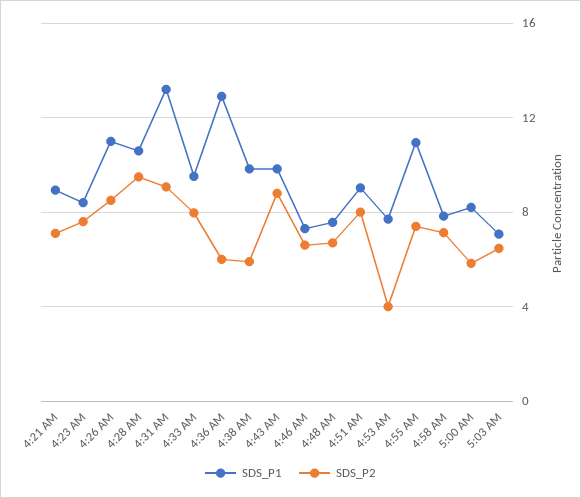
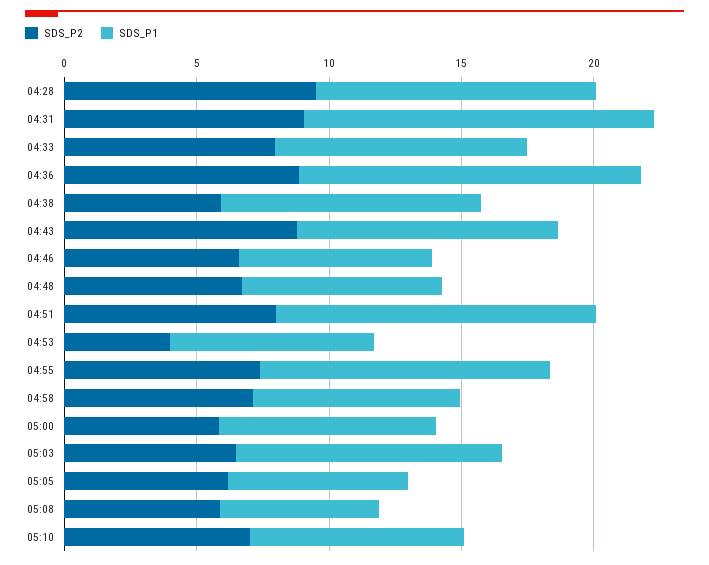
SDS_P1, 4:21 AM: 9 -> none
SDS_P2, 4:21 AM: 7 -> none
SDS_P1, 4:23 AM: 8.5 -> none
SDS_P2, 4:23 AM: 7.5 -> none
SDS_P1, 4:26 AM: 11 -> none
SDS_P2, 4:26 AM: 8.5 -> none
SDS_P2, 4:36 AM: 6 -> 9
SDS_P1, 4:51 AM: 9 -> 12
SDS_P1, 5:03 AM: 7 -> 10
SDS_P2, 05:05: none -> 6
SDS_P1, 05:05: none -> 7
SDS_P2, 05:08: none -> 6
SDS_P1, 05:08: none -> 6
SDS_P2, 05:10: none -> 7
SDS_P1, 05:10: none -> 8

